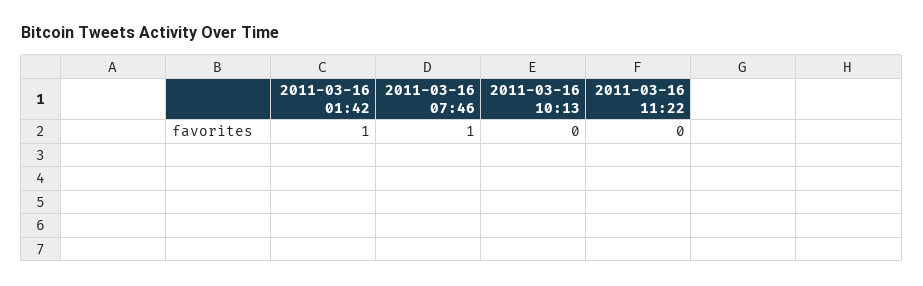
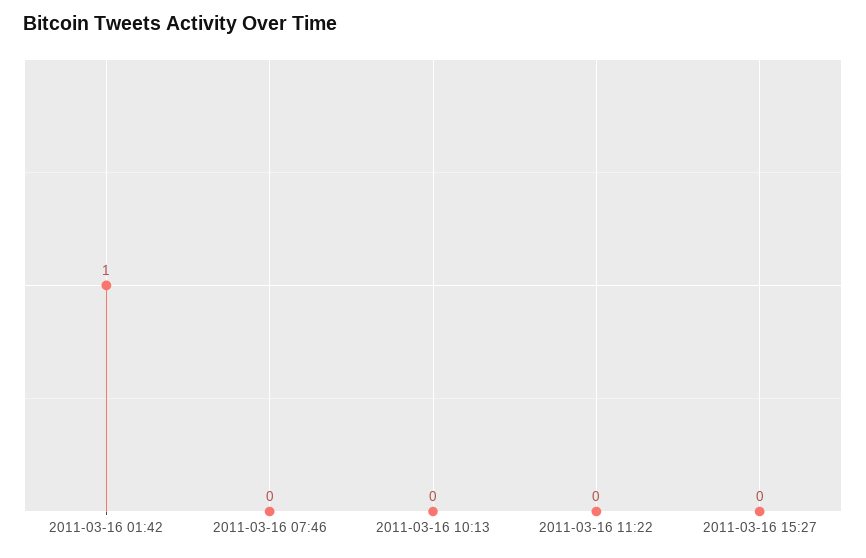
2011-03-16 07:46: 1 -> 0
2011-03-16 15:27: none -> 0

